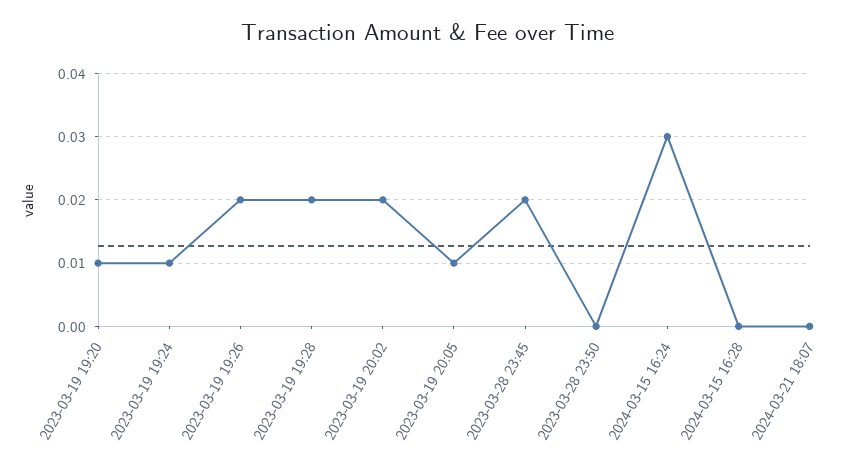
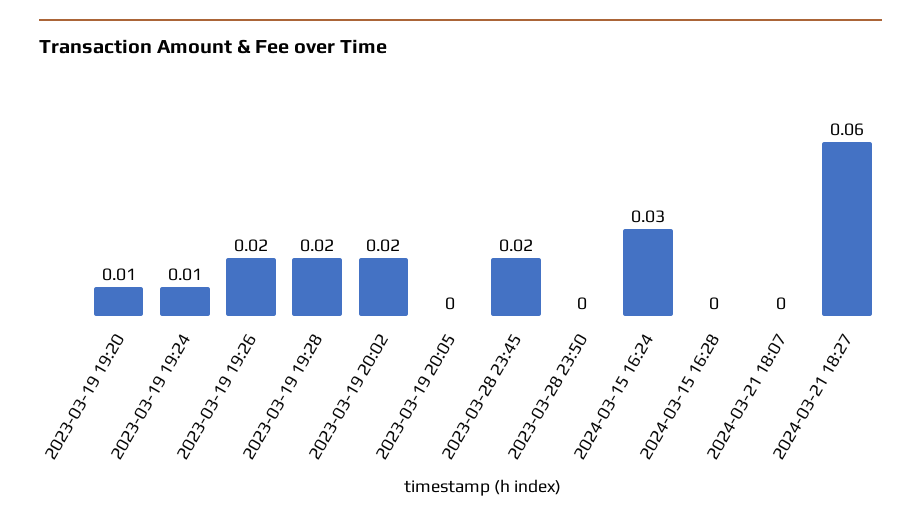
2023-03-19 20:05: 0.01 -> 0
2024-03-21 18:27: none -> 0.06

